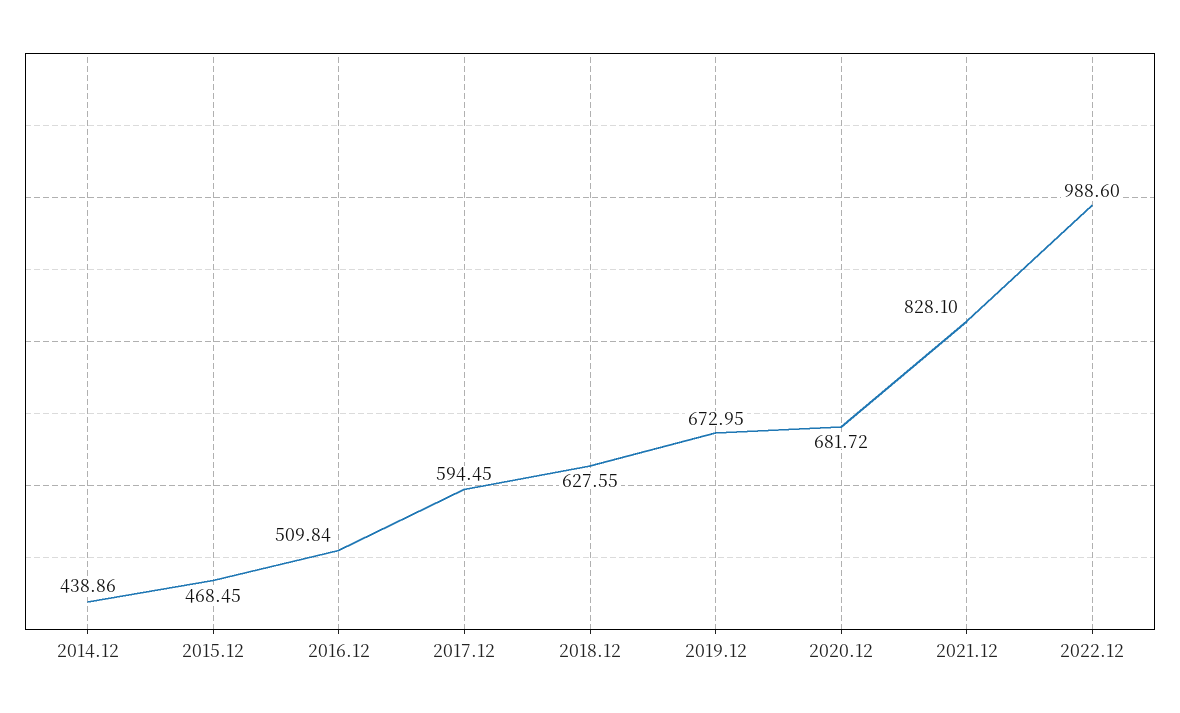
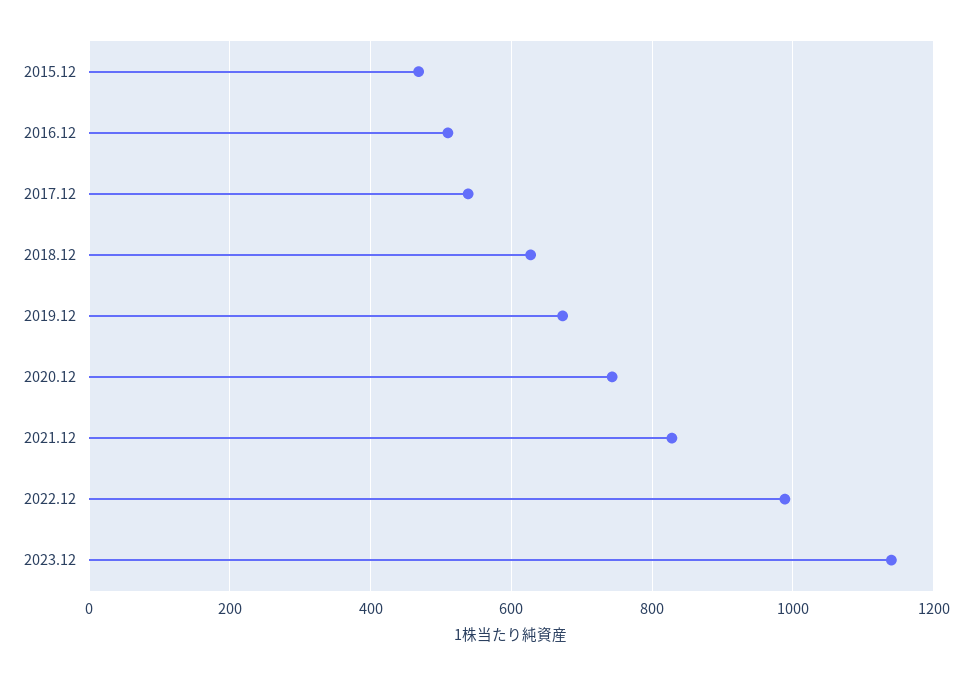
2014.12: 438.86 -> none
2017.12: 594.45 -> 540
2020.12: 681.72 -> 740
2023.12: none -> 1140

